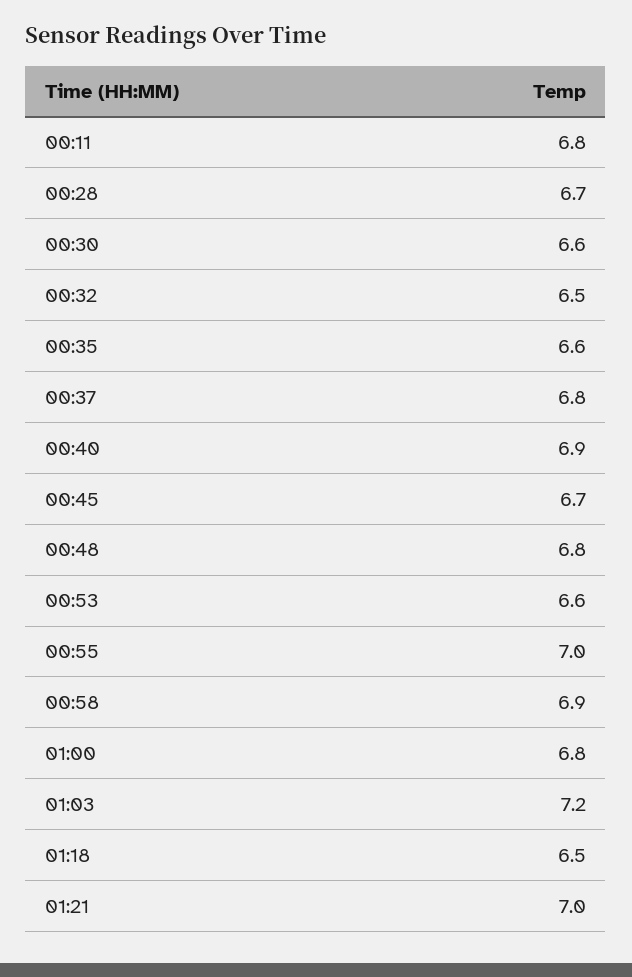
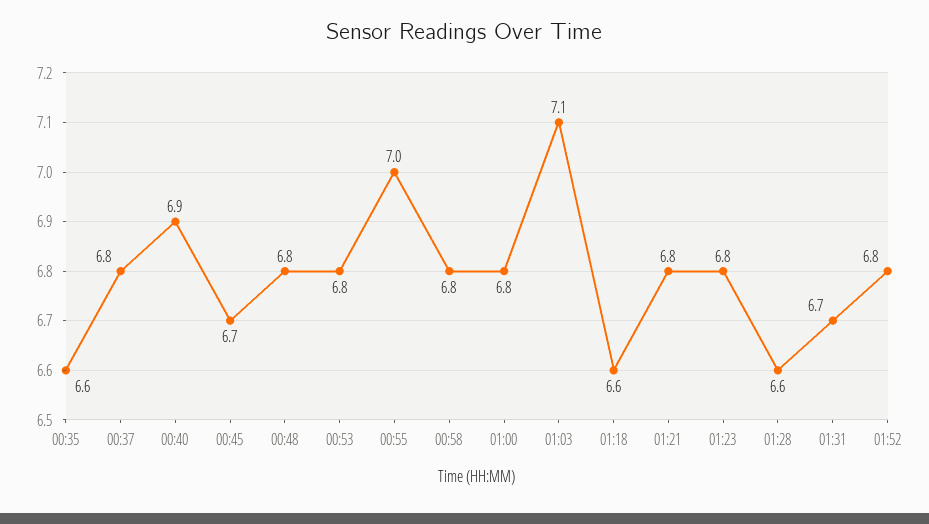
00:11: 6.8 -> none
00:28: 6.7 -> none
00:30: 6.6 -> none
00:32: 6.5 -> none
00:53: 6.6 -> 6.8
00:58: 6.9 -> 6.8
01:03: 7.2 -> 7.1
01:18: 6.5 -> 6.6
01:21: 7 -> 6.8
01:23: none -> 6.8
01:28: none -> 6.6
01:31: none -> 6.7
01:52: none -> 6.8

